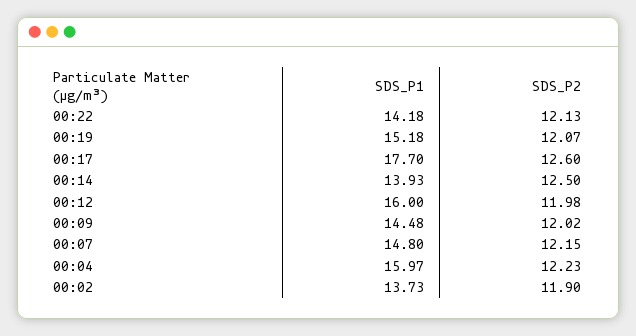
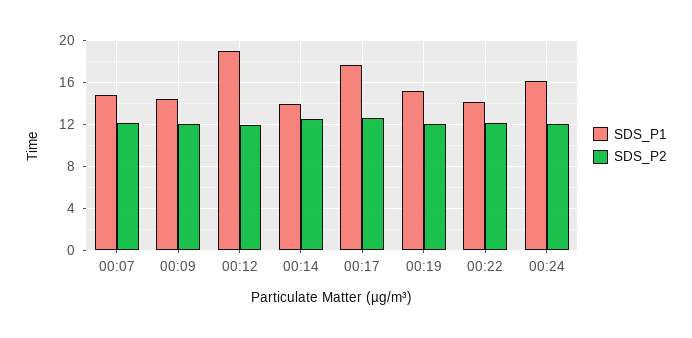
SDS_P1, 00:12: 16 -> 19
SDS_P1, 00:04: 15.97 -> none
SDS_P2, 00:04: 12.23 -> none
SDS_P1, 00:02: 13.73 -> none
SDS_P2, 00:02: 11.9 -> none
SDS_P1, 00:24: none -> 16
SDS_P2, 00:24: none -> 12

